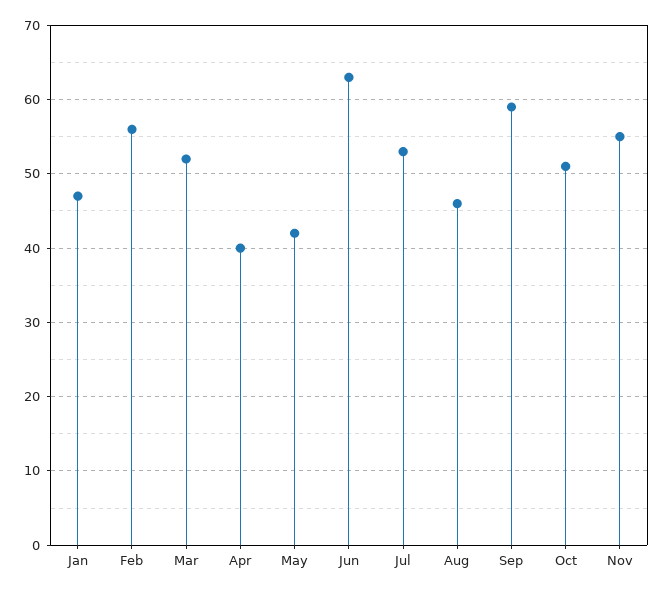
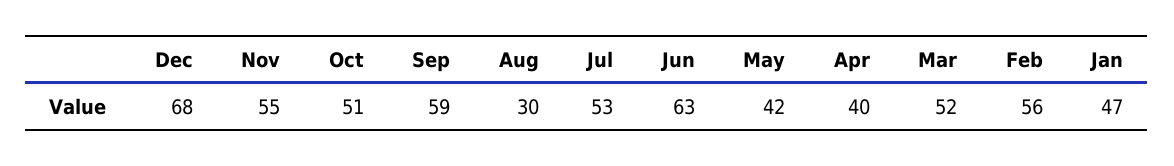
Aug: 46 -> 30
Dec: none -> 68

